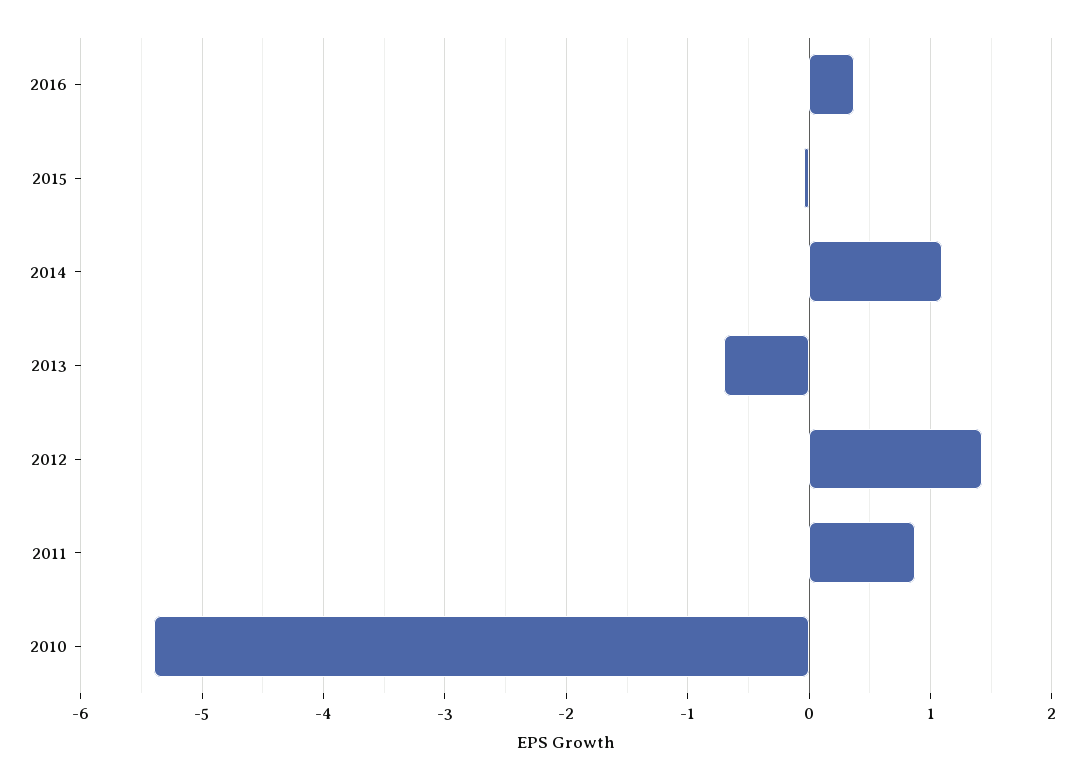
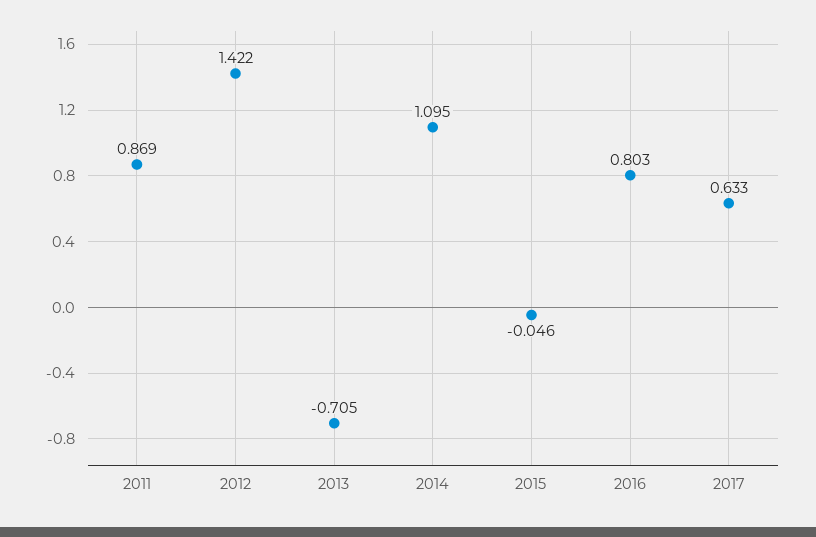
2016: 0.4 -> 0.803
2010: -5.4 -> none
2017: none -> 0.633

